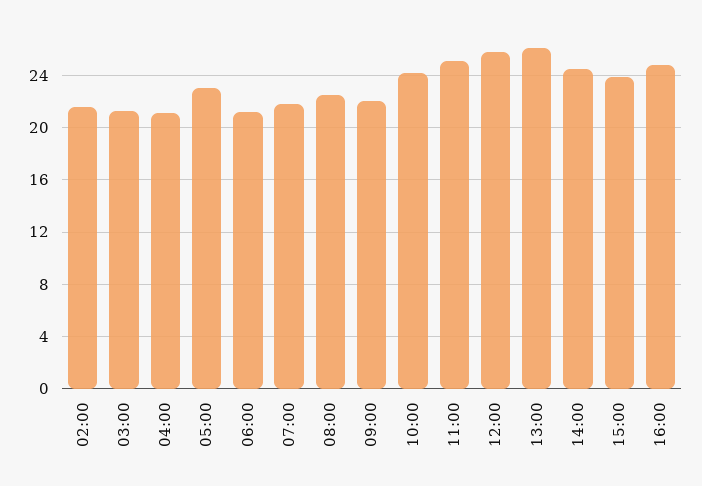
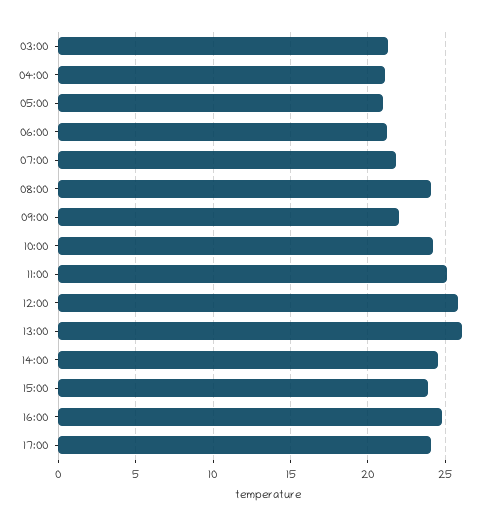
02:00: 21.5 -> none
05:00: 23 -> 21
08:00: 22.5 -> 24
17:00: none -> 24

